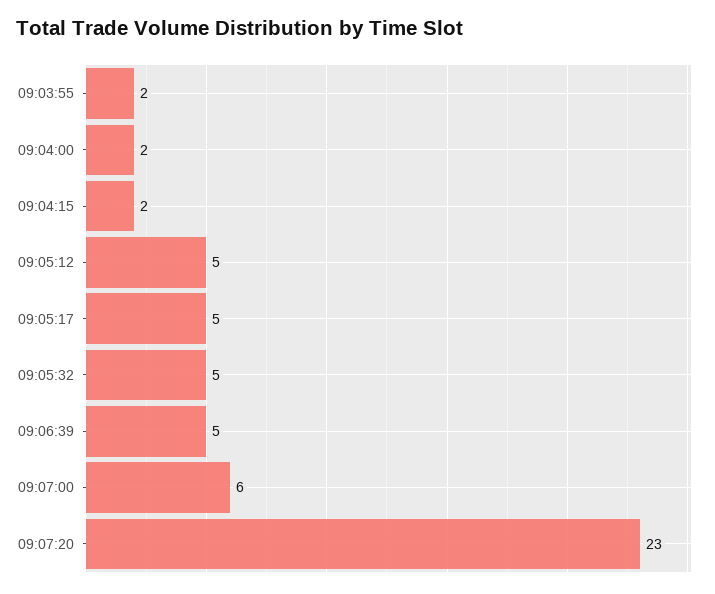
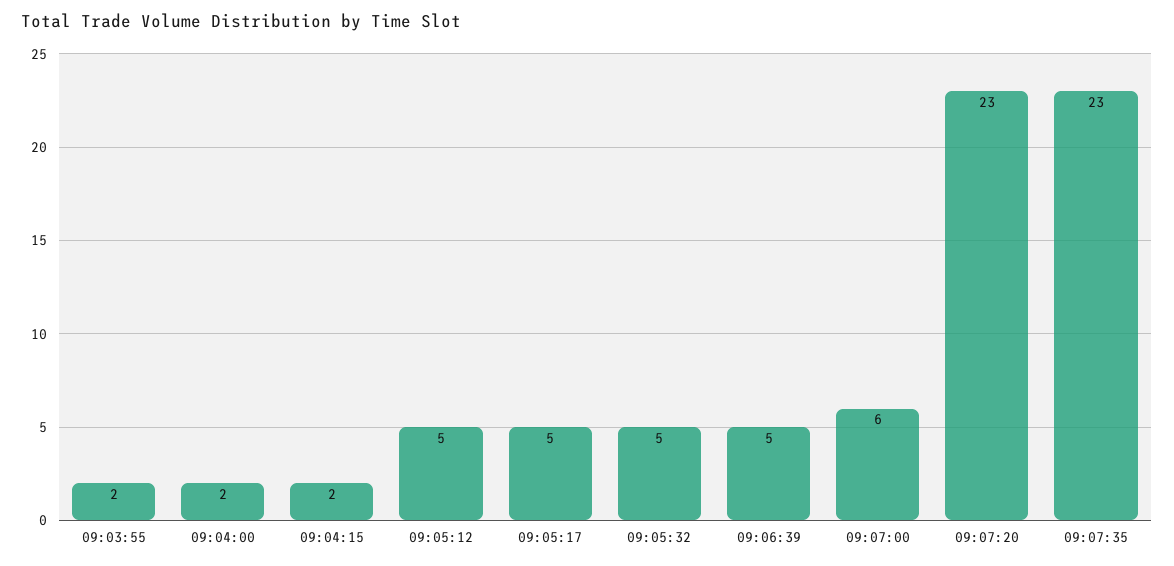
09:07:35: none -> 23

